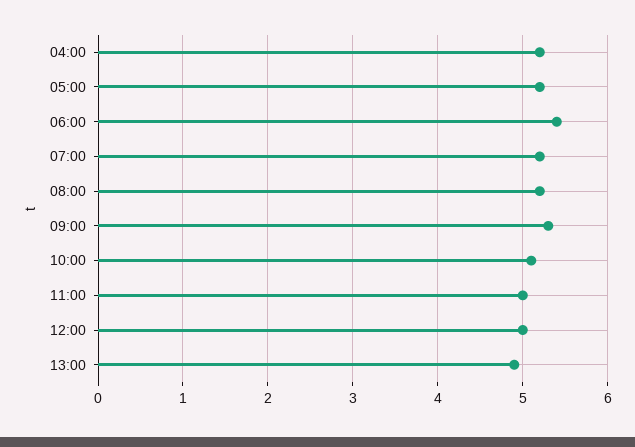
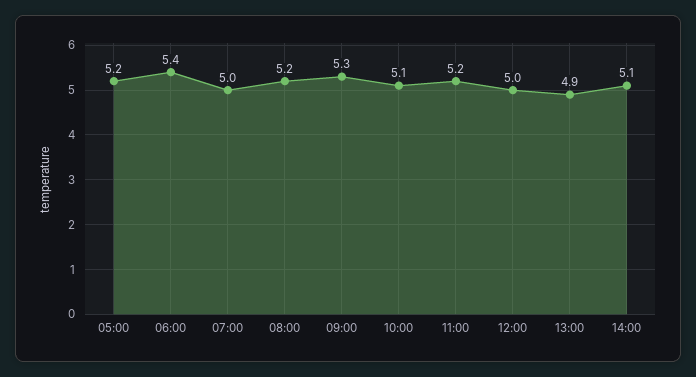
04:00: 5.2 -> none
07:00: 5.2 -> 5
11:00: 5 -> 5.2
14:00: none -> 5.1

